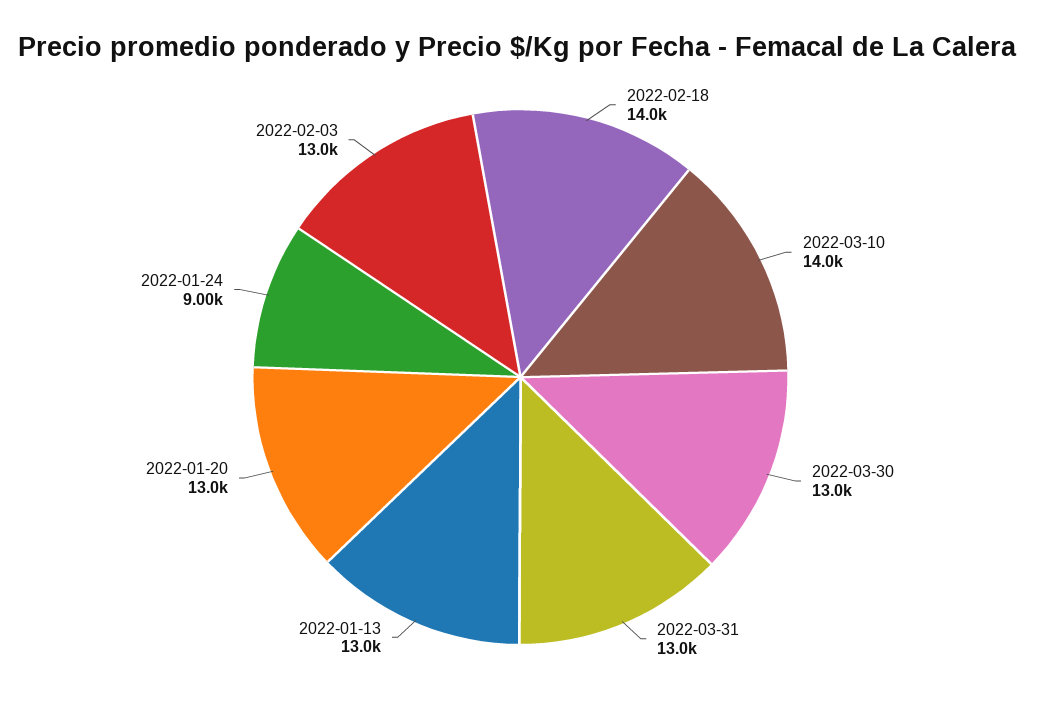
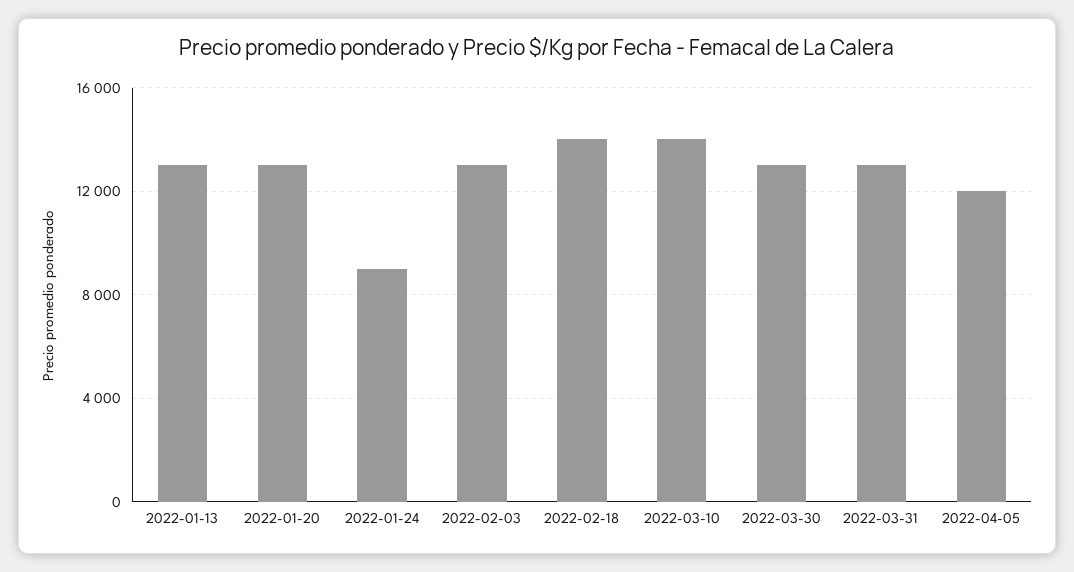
2022-04-05: none -> 12000

